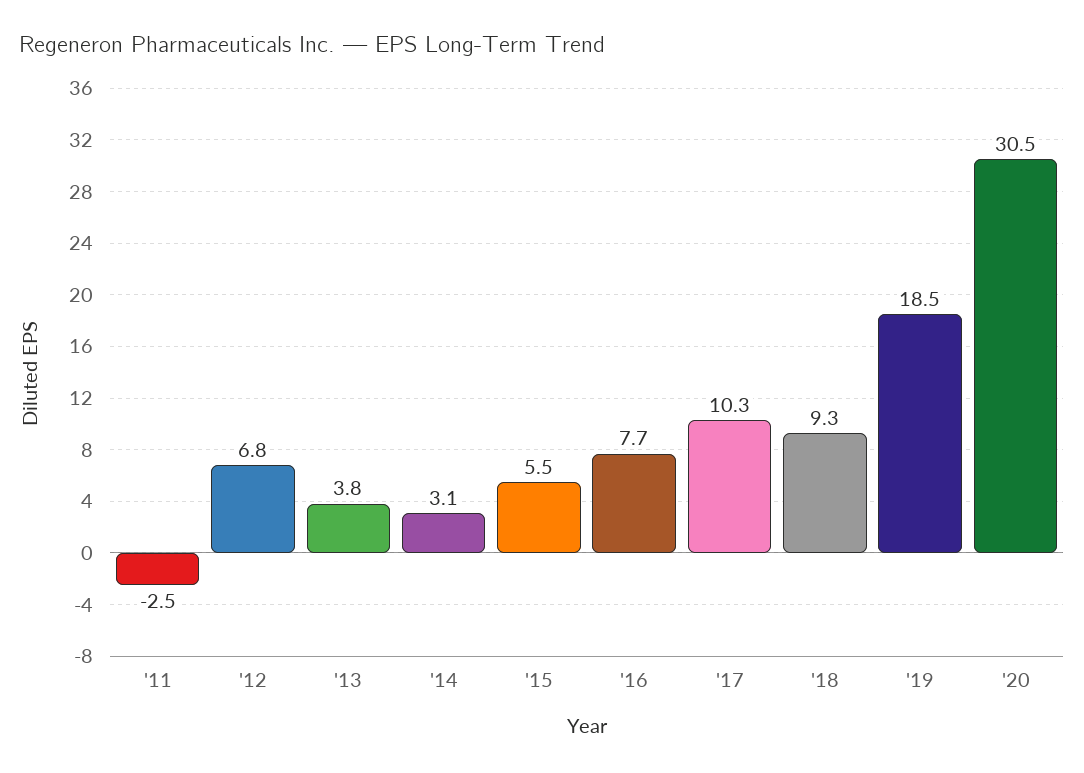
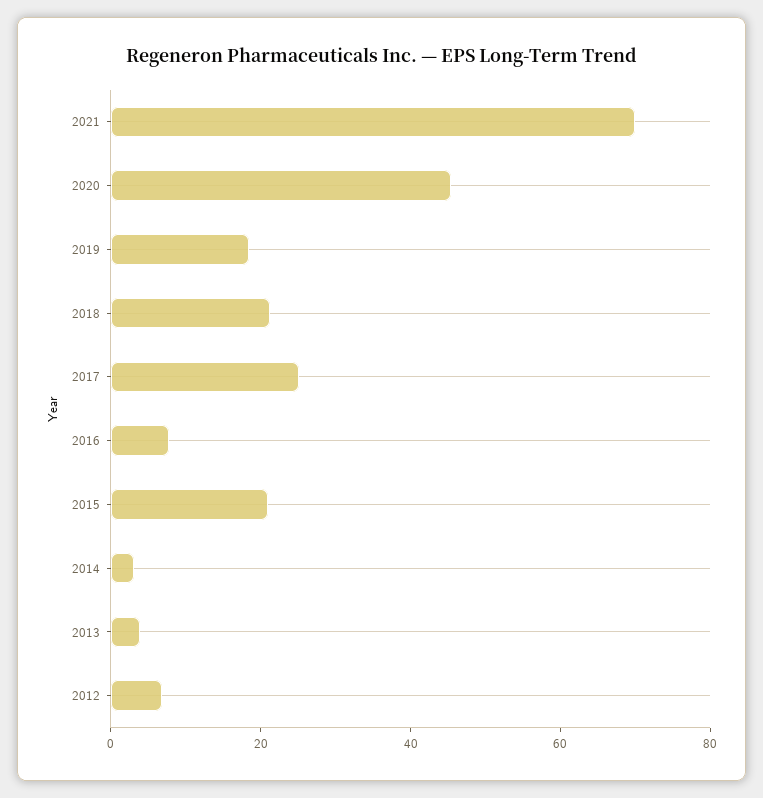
'11: -2.5 -> none
'15: 5.5 -> 20
'17: 10.3 -> 25
'18: 9.3 -> 20
'20: 30.5 -> 45
2021: none -> 70

